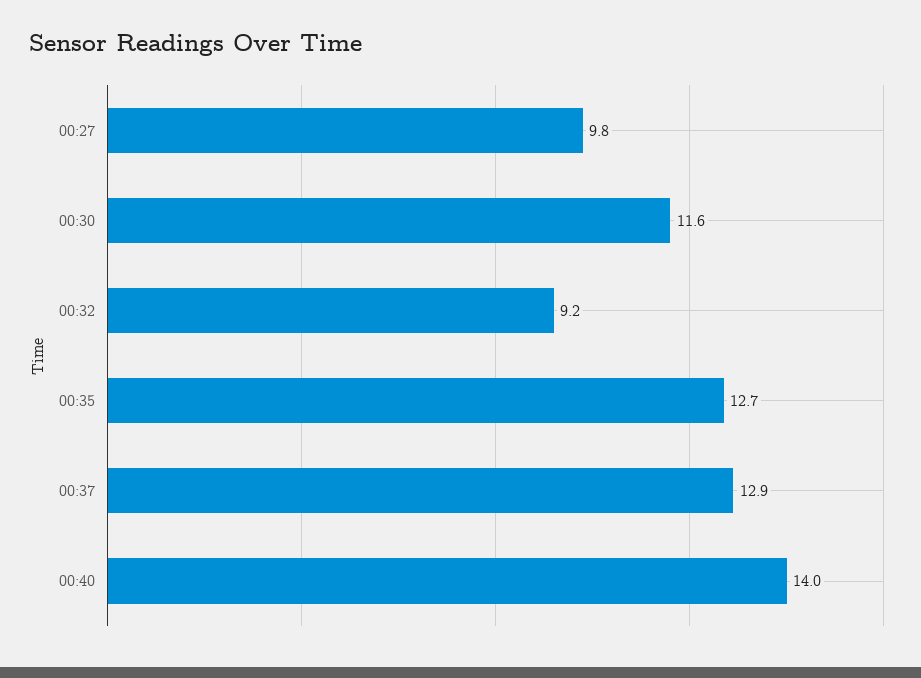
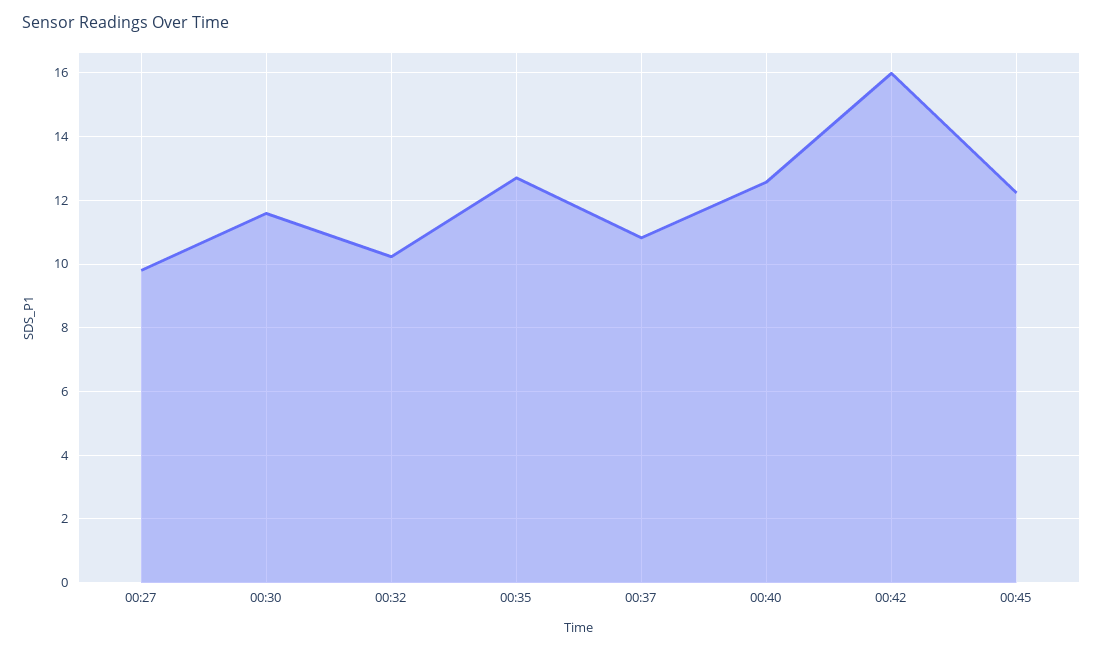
00:32: 9.2 -> 10.2
00:37: 12.9 -> 10.8
00:40: 14 -> 12.6
00:42: none -> 16
00:45: none -> 12.2

